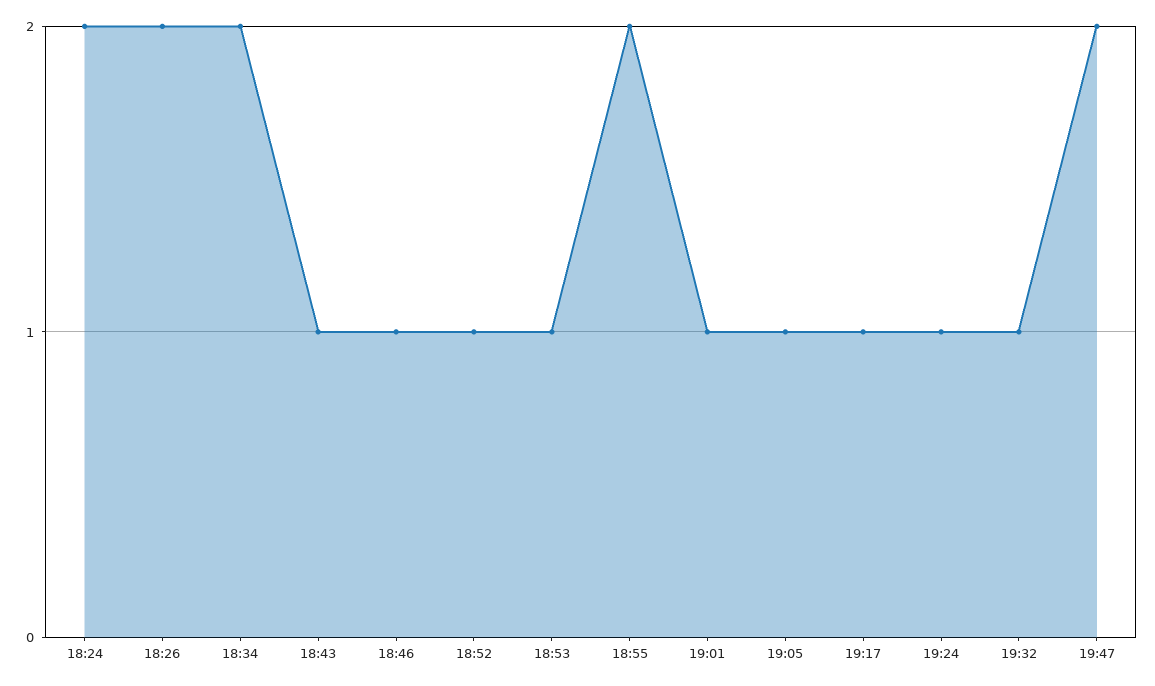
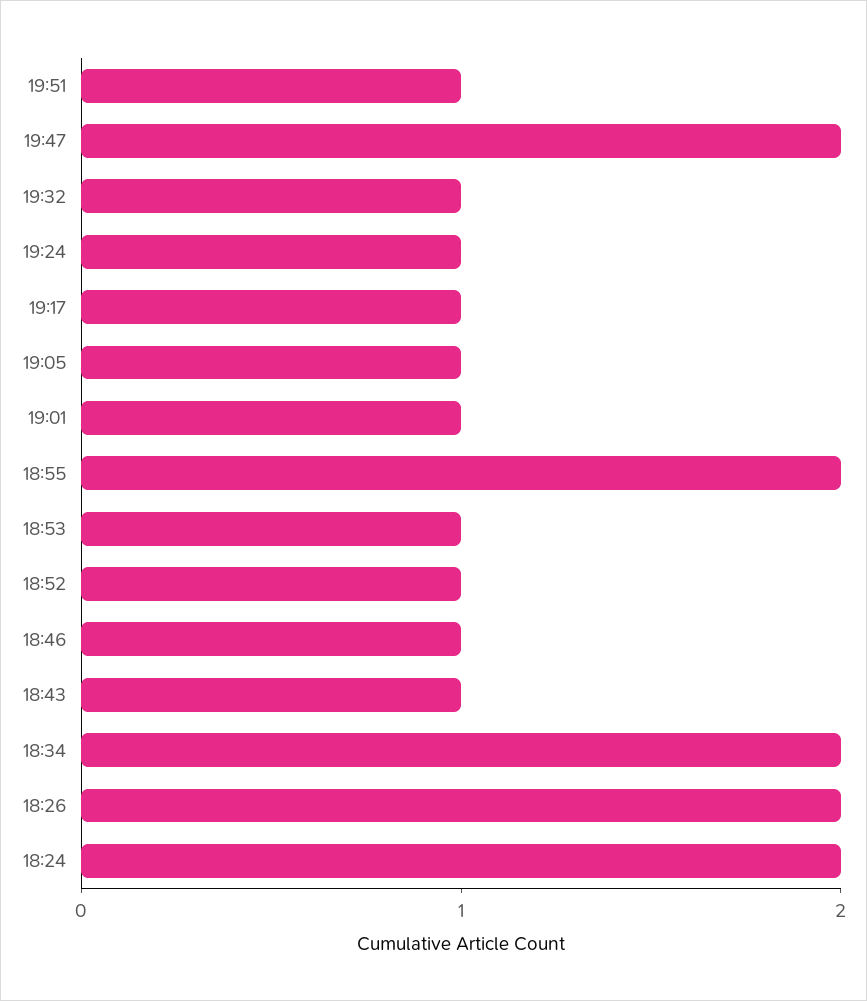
19:51: none -> 1

